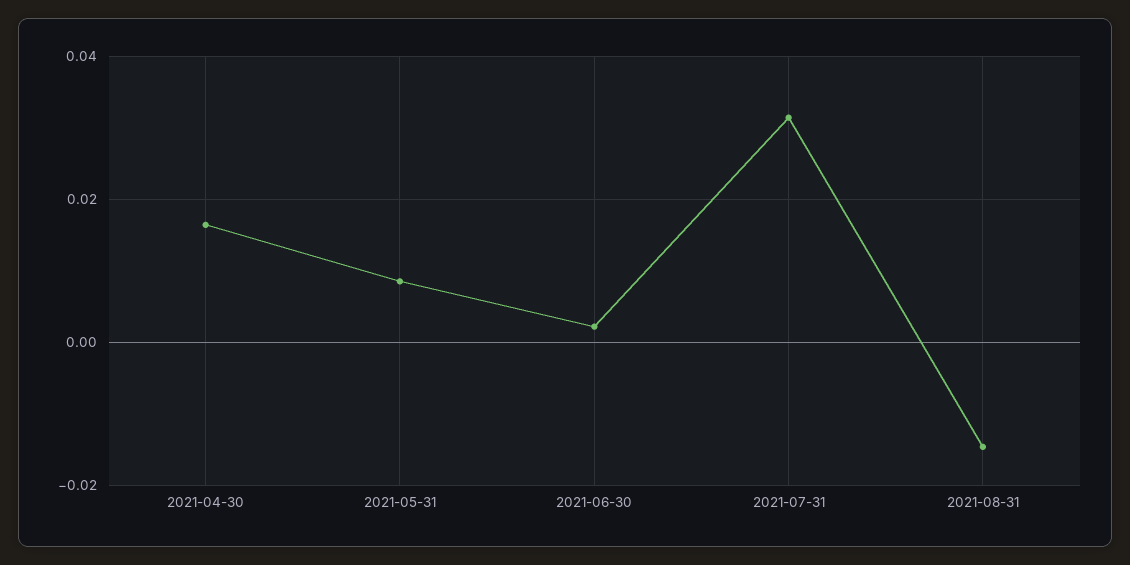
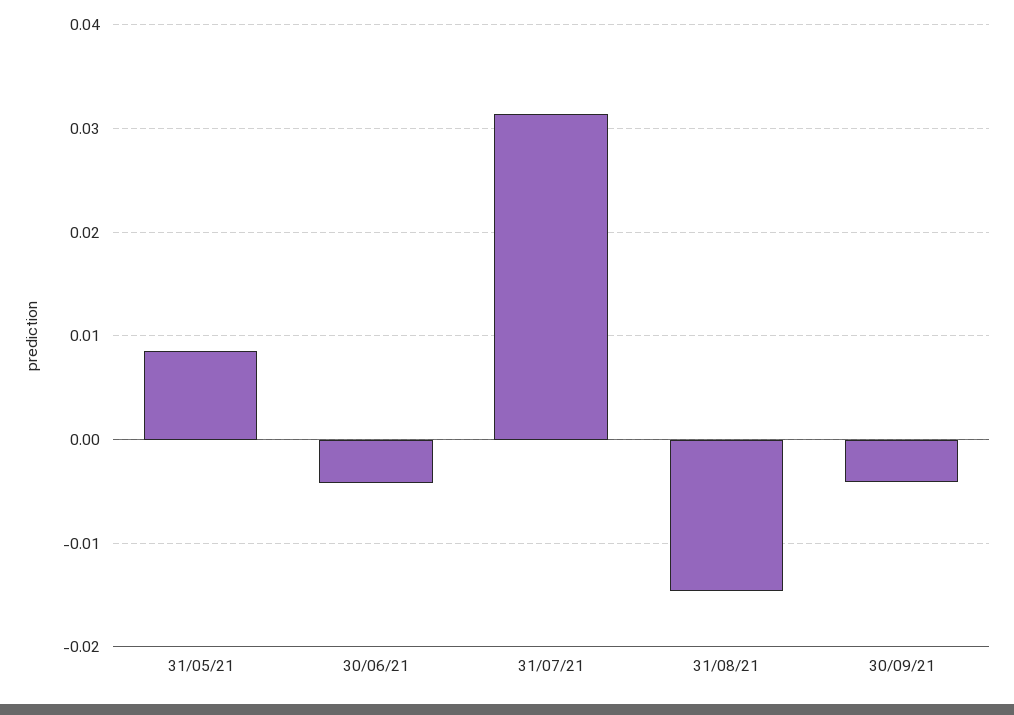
2021-04-30: 0.016 -> none
2021-06-30: 0.002 -> -0.004
30/09/21: none -> -0.004

